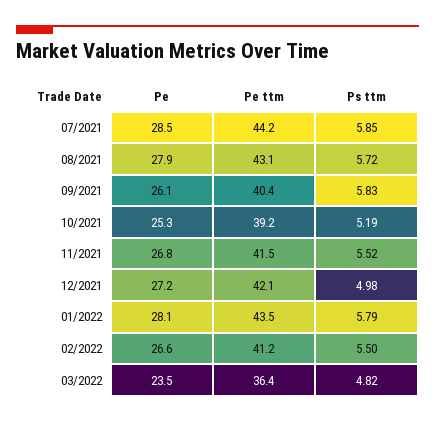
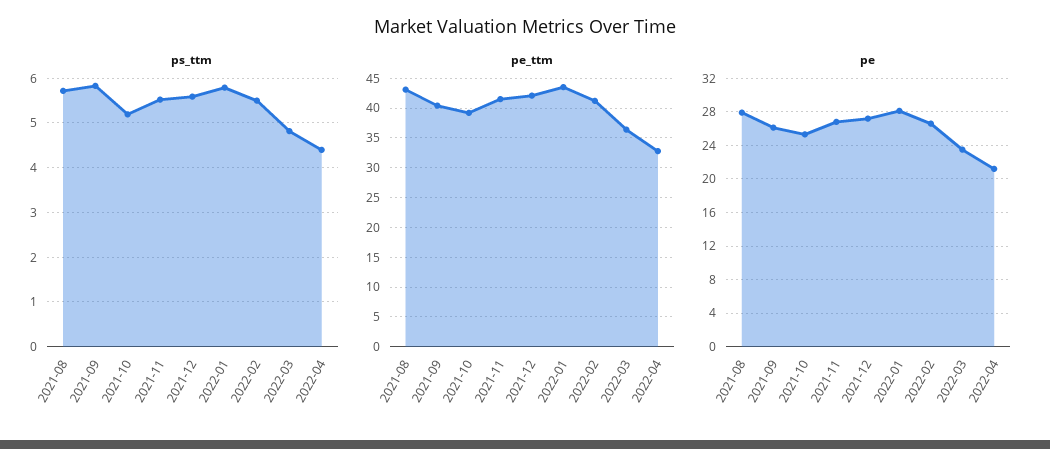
Pe, 07/2021: 28.5 -> none
Pe ttm, 07/2021: 44.2 -> none
Ps ttm, 07/2021: 5.85 -> none
Ps ttm, 12/2021: 4.98 -> 5.6
Ps ttm, 2022-04: none -> 4.4
Pe ttm, 2022-04: none -> 32.5
Pe, 2022-04: none -> 21

